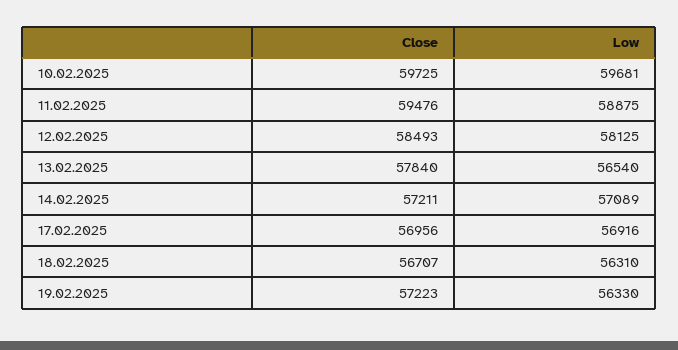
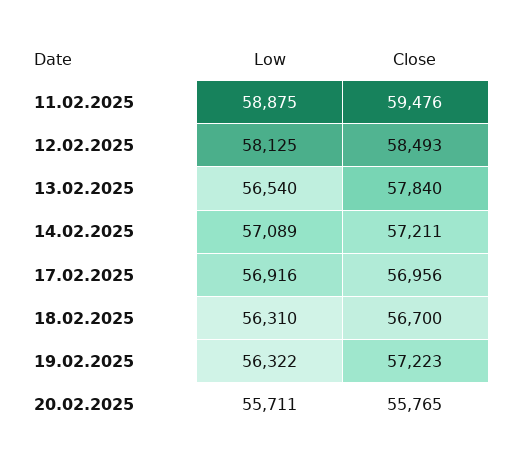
Close, 10.02.2025: 59725 -> none
Low, 10.02.2025: 59681 -> none
Close, 18.02.2025: 56707 -> 56700
Low, 19.02.2025: 56330 -> 56322
Low, 20.02.2025: none -> 55711
Close, 20.02.2025: none -> 55765

